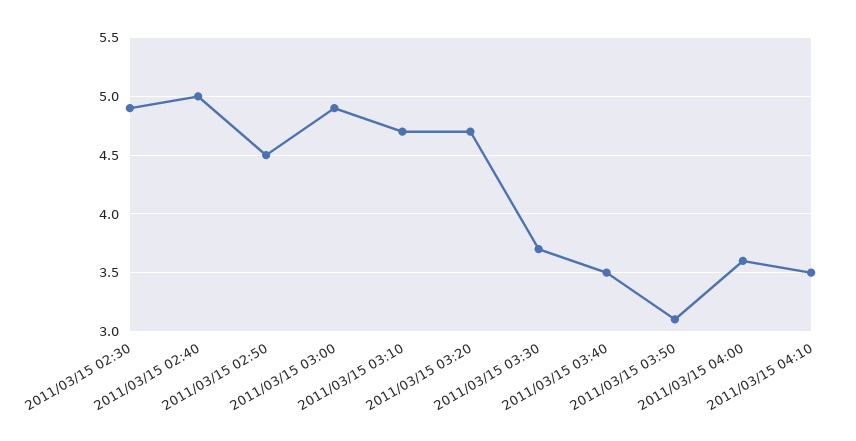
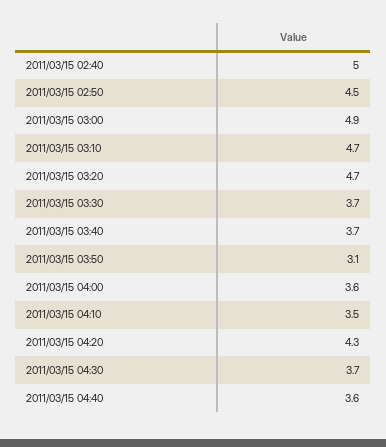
2011/03/15 02:30: 4.9 -> none
2011/03/15 03:40: 3.5 -> 3.7
2011/03/15 04:20: none -> 4.3
2011/03/15 04:30: none -> 3.7
2011/03/15 04:40: none -> 3.6

